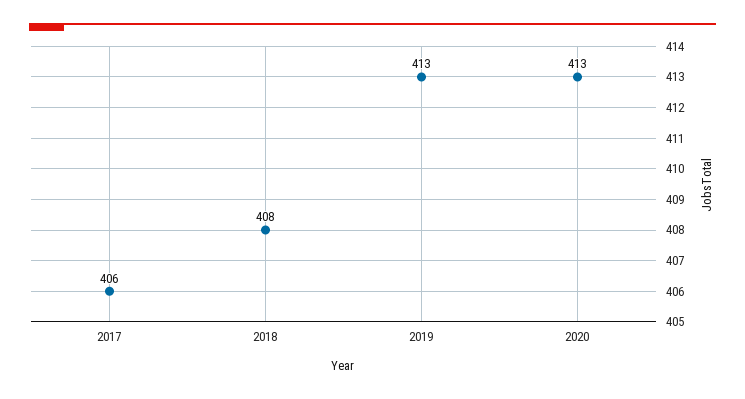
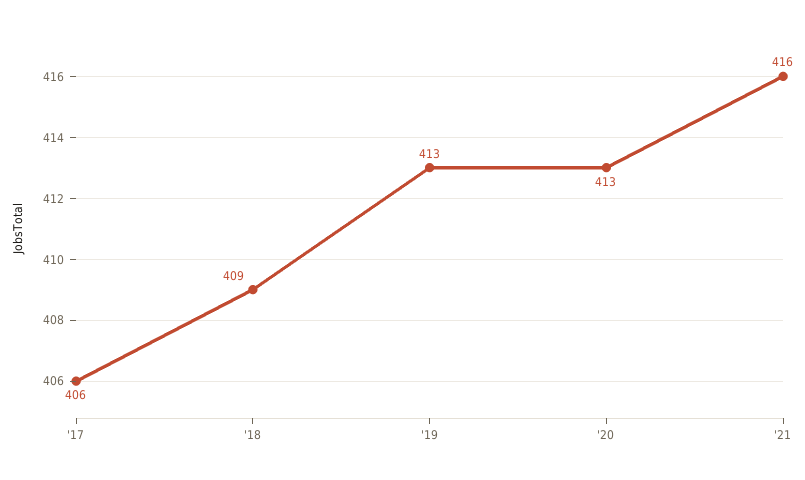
2018: 408 -> 409
'21: none -> 416

